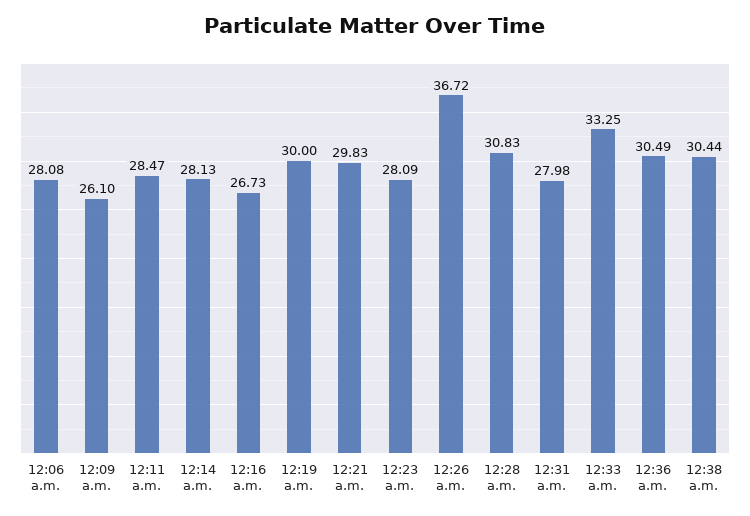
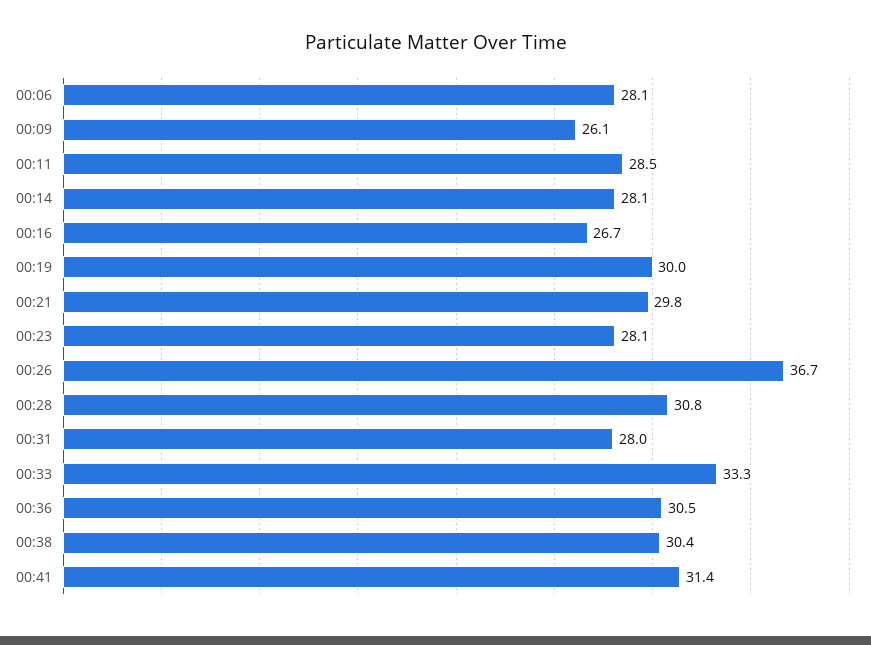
00:41: none -> 31.4

